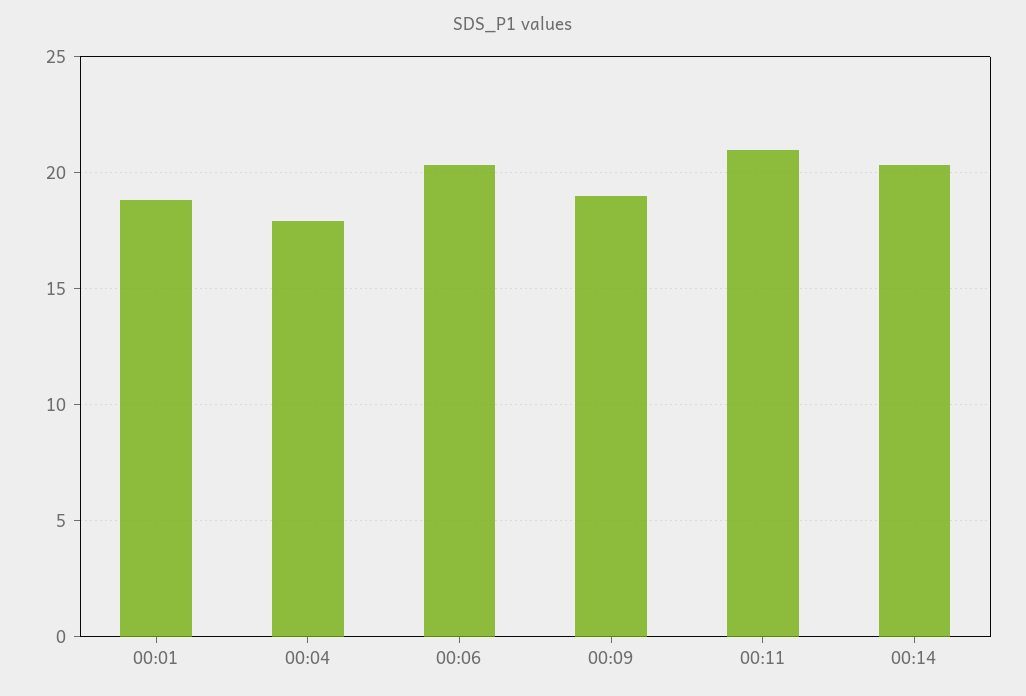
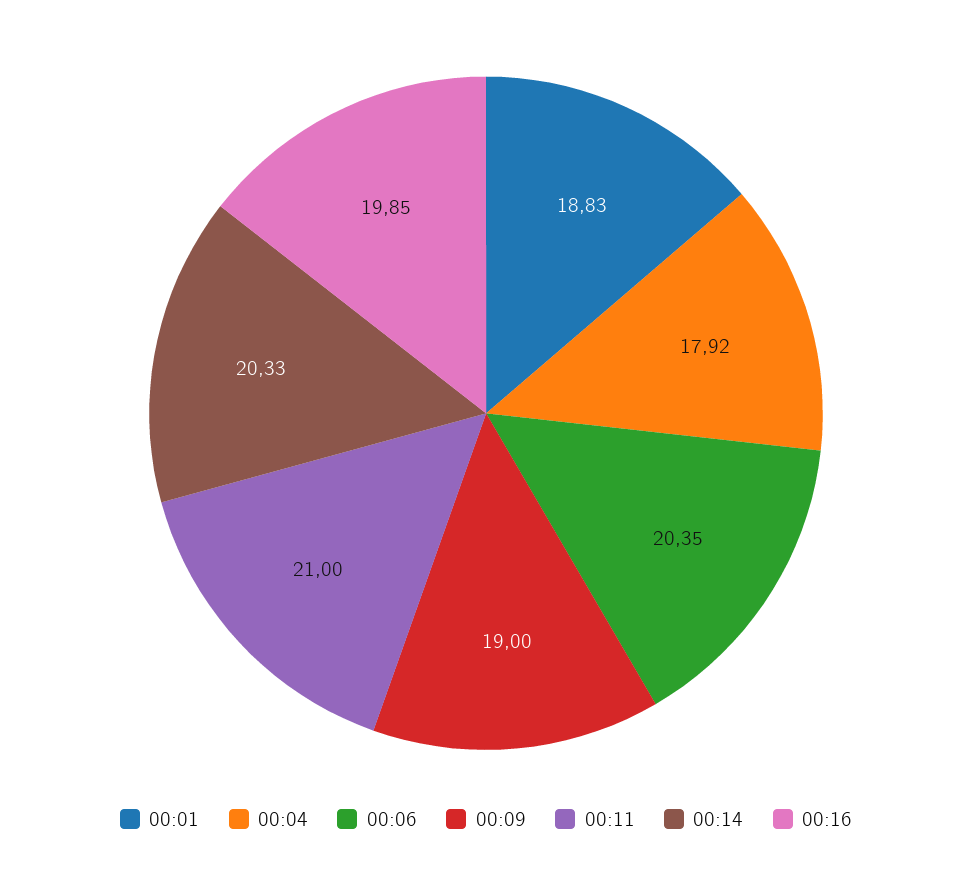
00:16: none -> 19.85

